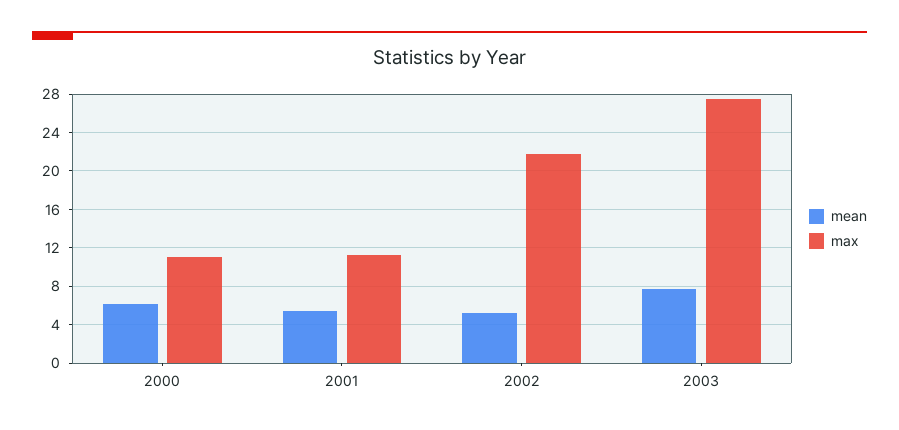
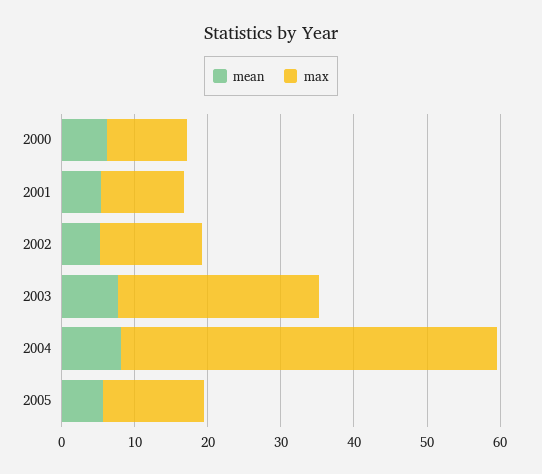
max, 2002: 22 -> 14
mean, 2004: none -> 8
max, 2004: none -> 52
mean, 2005: none -> 6
max, 2005: none -> 14

